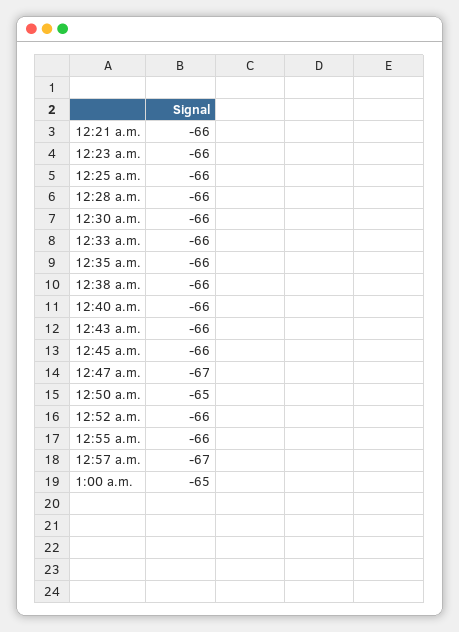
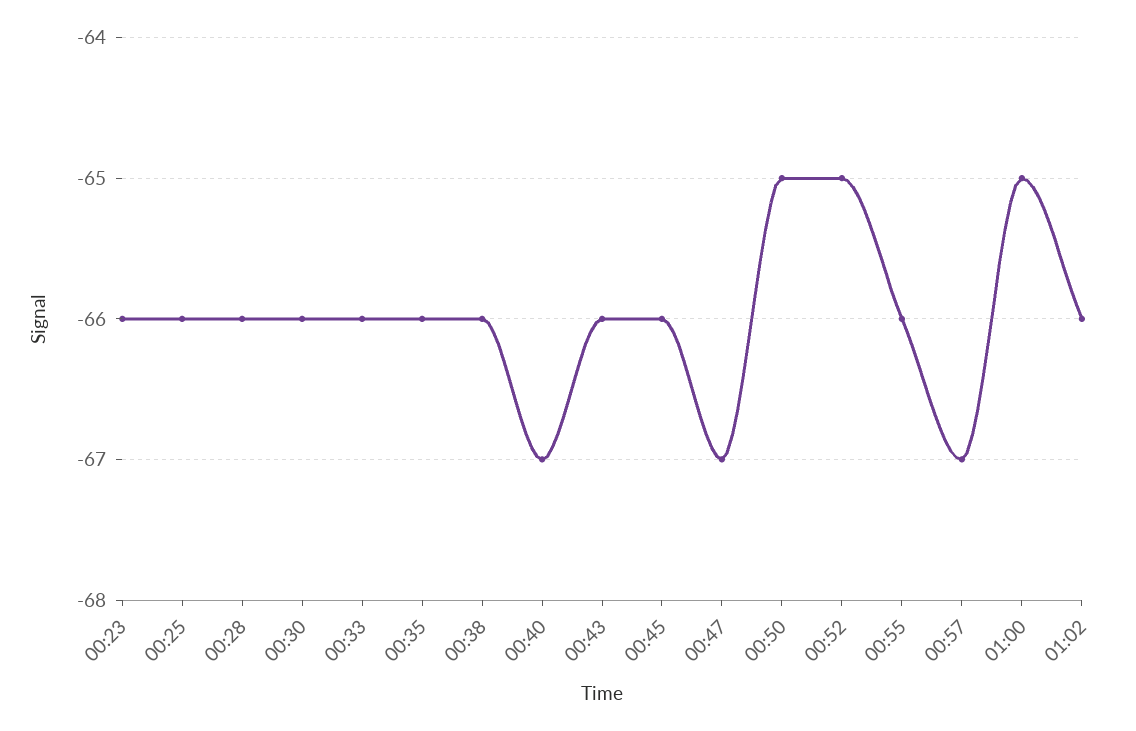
12:21 a.m.: -66 -> none
12:40 a.m.: -66 -> -67
12:52 a.m.: -66 -> -65
01:02: none -> -66

